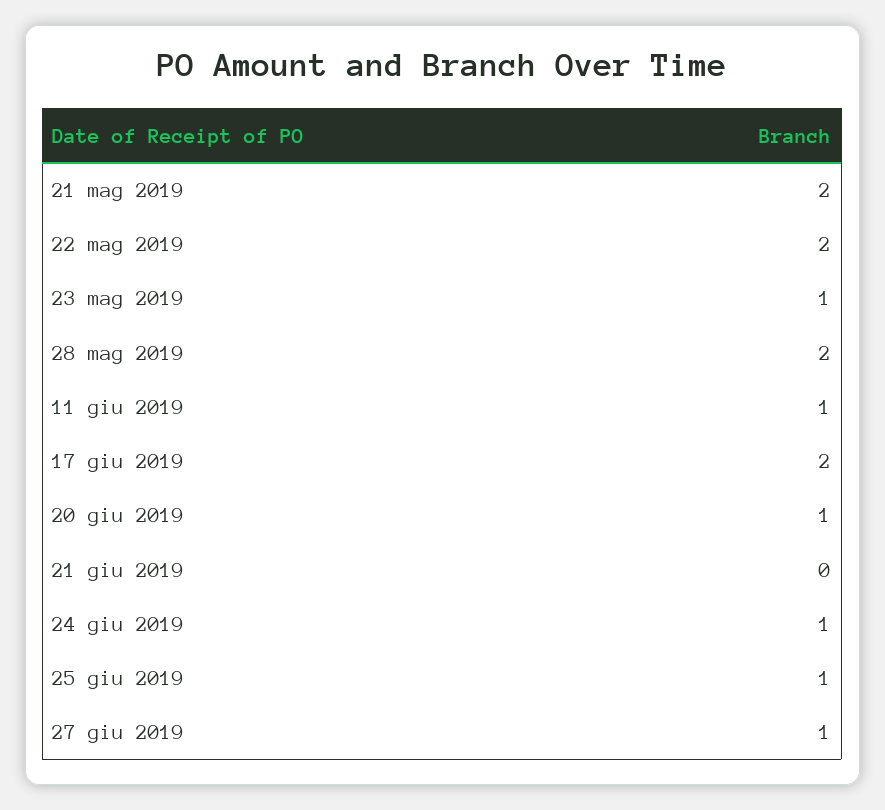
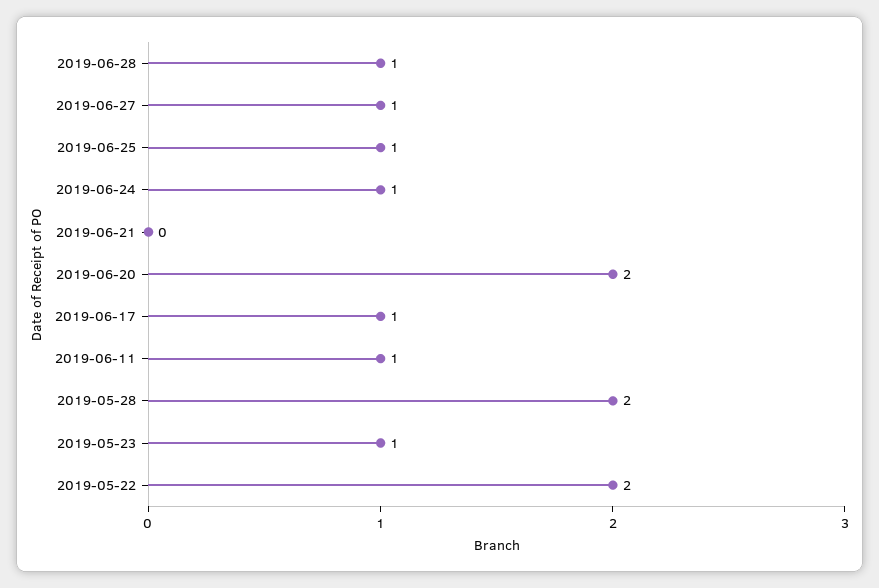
21 mag 2019: 2 -> none
17 giu 2019: 2 -> 1
20 giu 2019: 1 -> 2
2019-06-28: none -> 1

